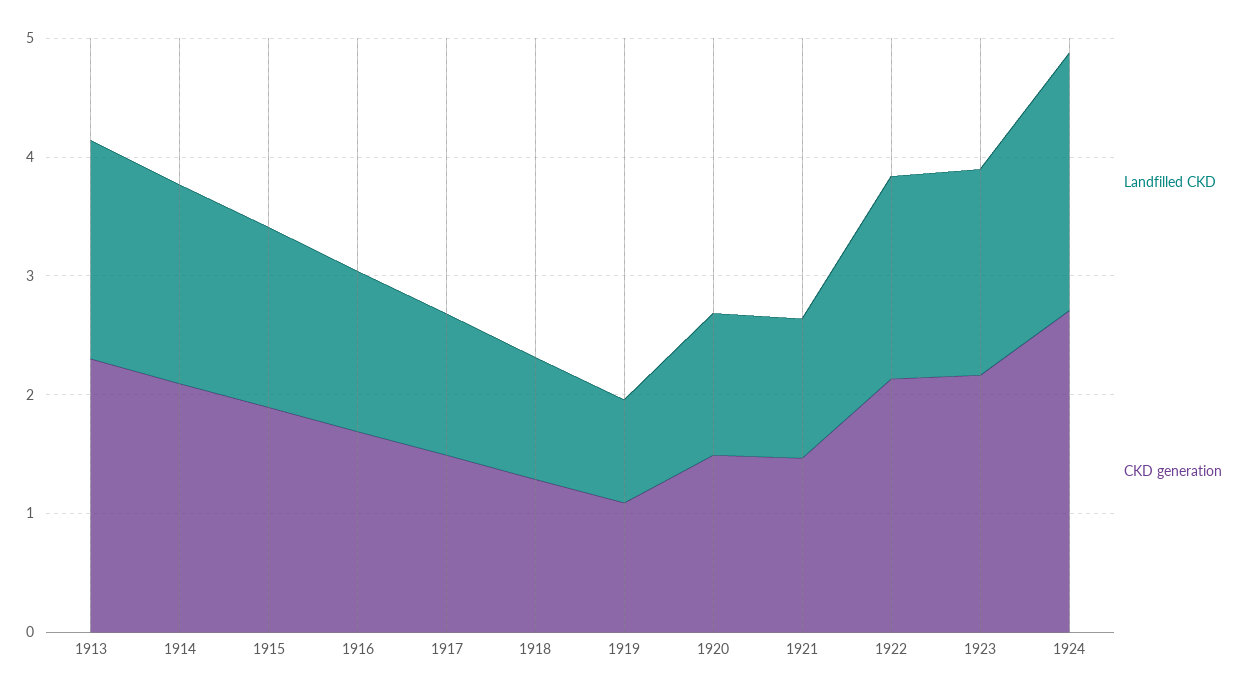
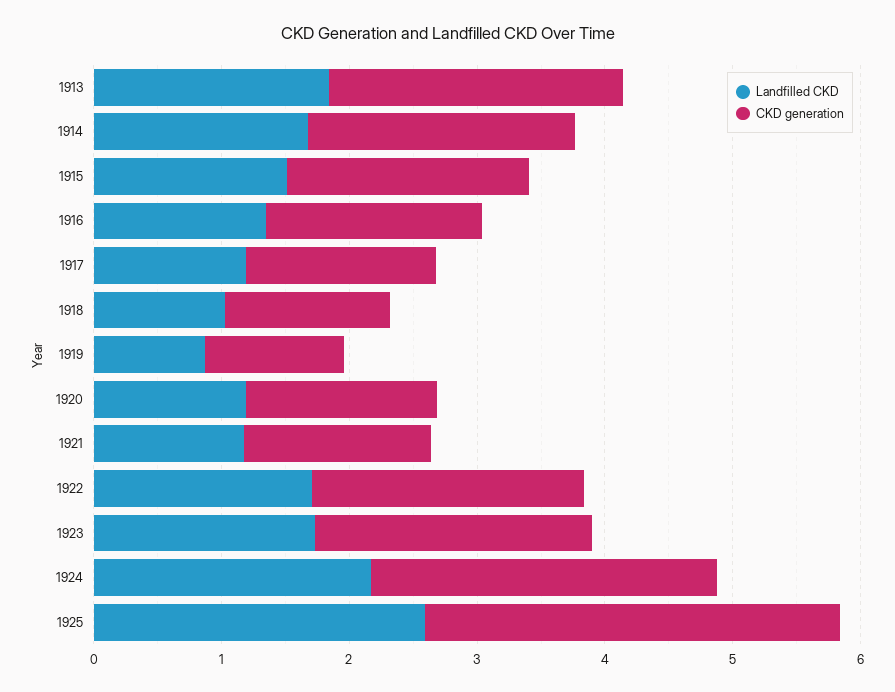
Landfilled CKD, 1925: none -> 2.6
CKD generation, 1925: none -> 3.2

